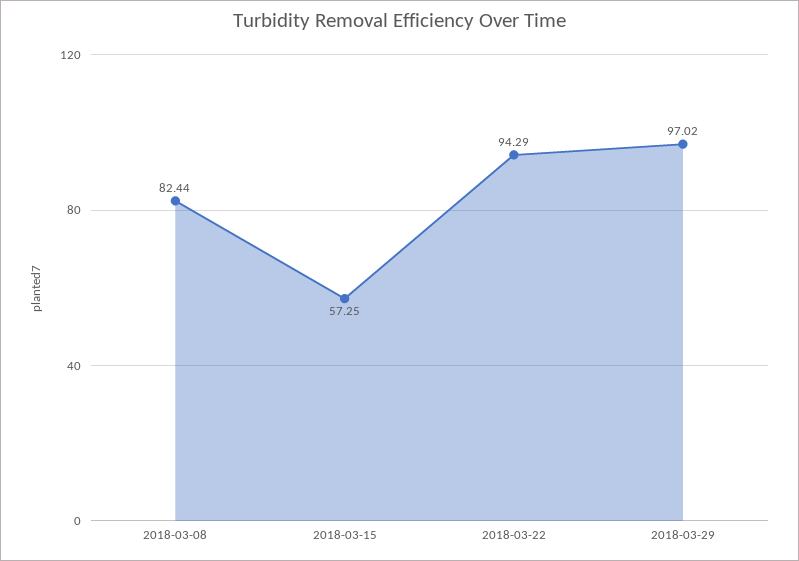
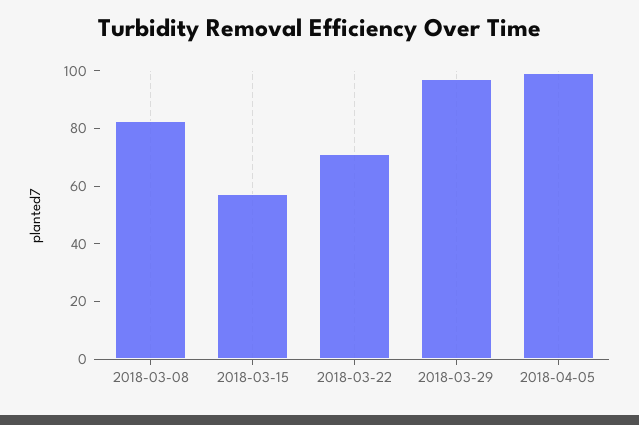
2018-03-22: 94.29 -> 70
2018-04-05: none -> 100

